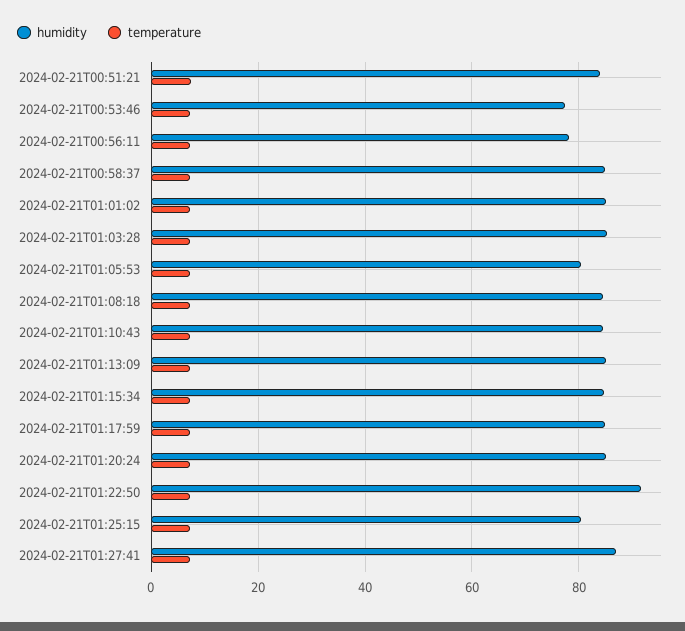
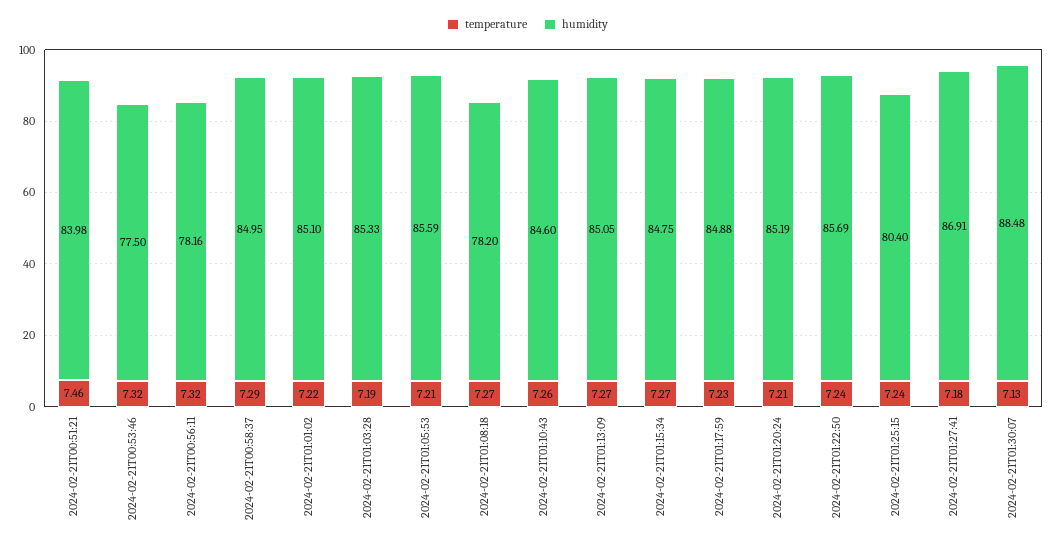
humidity, 2024-02-21T01:05:53: 80 -> 85.59
humidity, 2024-02-21T01:08:18: 84 -> 78.2
humidity, 2024-02-21T01:22:50: 92 -> 85.69
temperature, 2024-02-21T01:30:07: none -> 7.13
humidity, 2024-02-21T01:30:07: none -> 88.48

